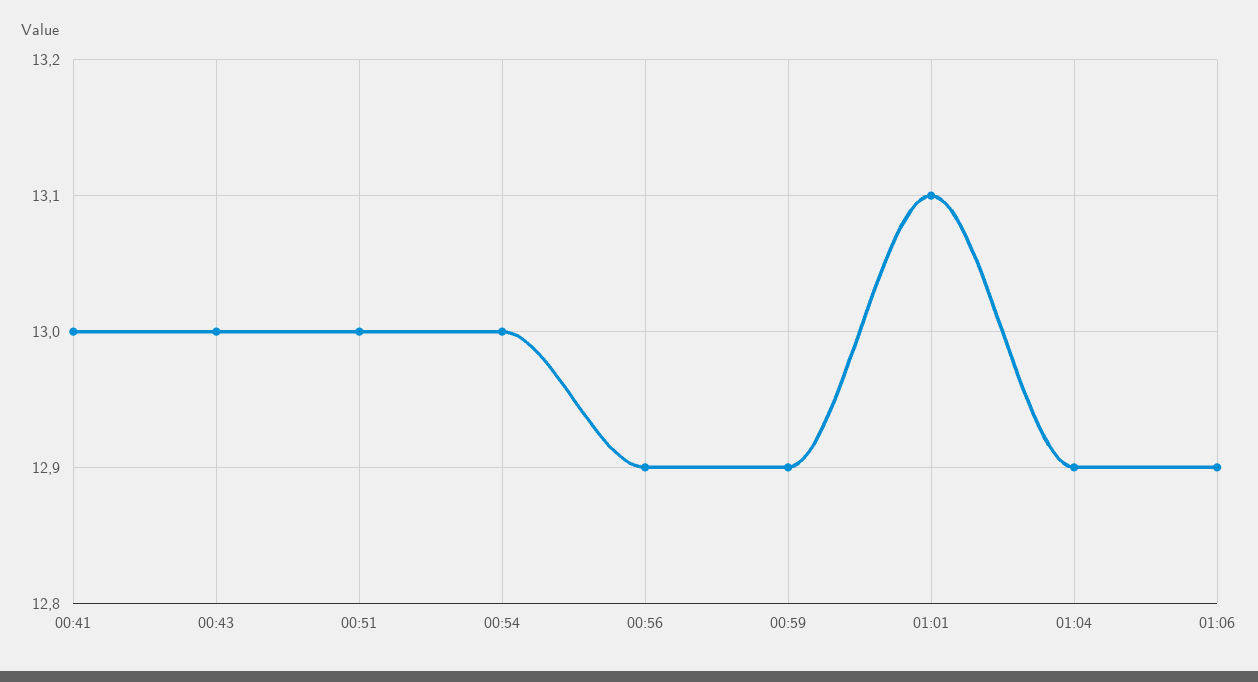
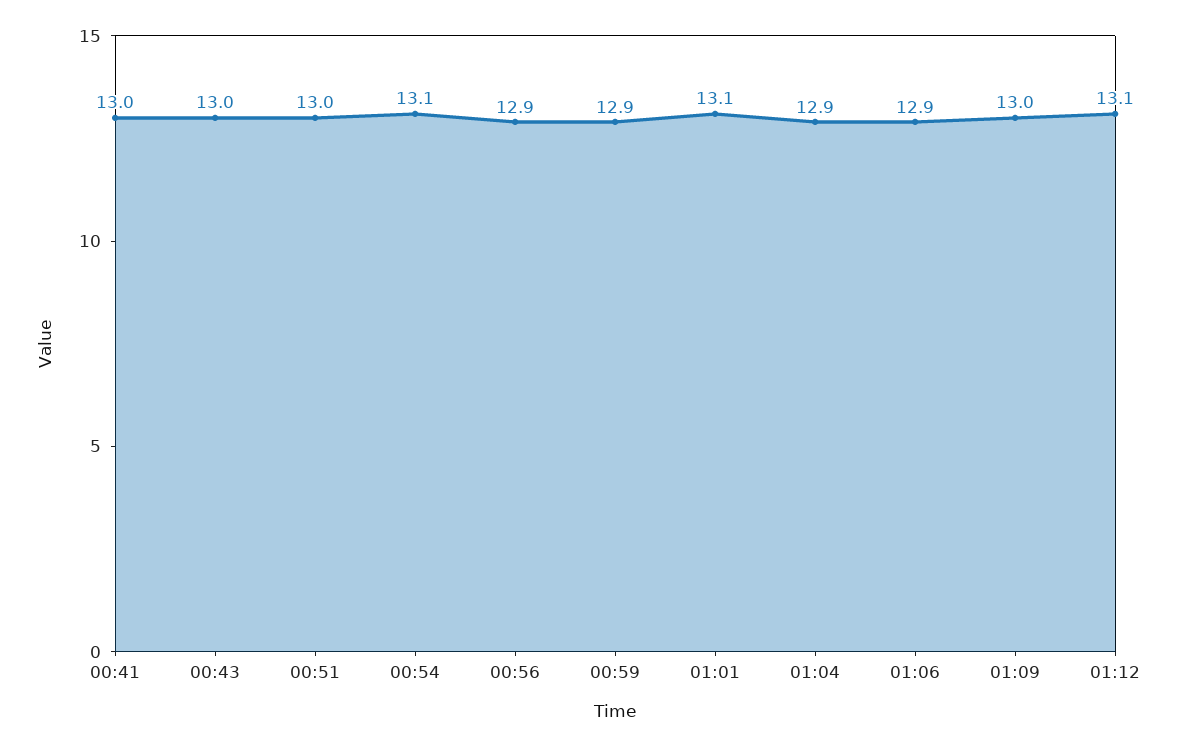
00:54: 13 -> 13.1
01:09: none -> 13
01:12: none -> 13.1

